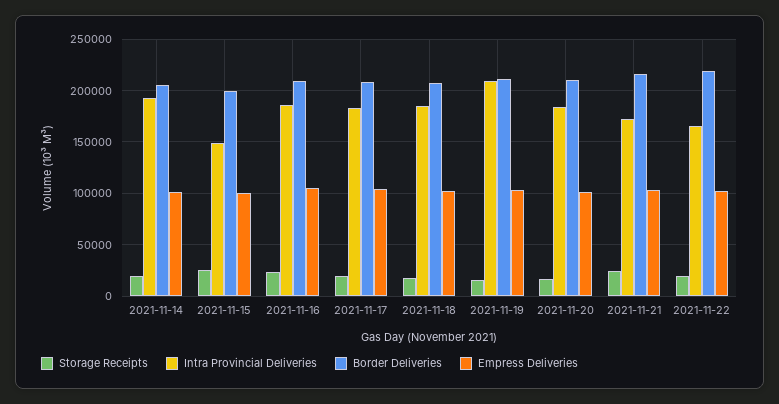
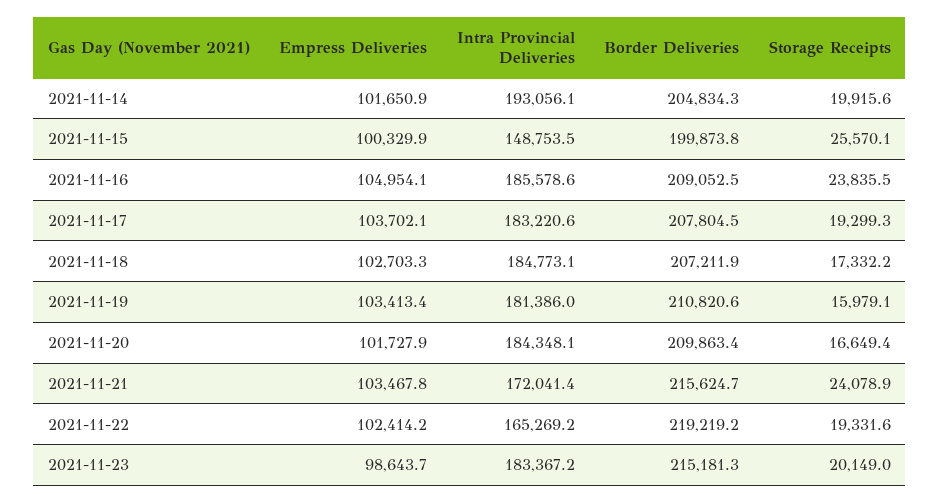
Intra Provincial Deliveries, 2021-11-19: 210000 -> 181386
Empress Deliveries, 2021-11-23: none -> 98643.7
Intra Provincial Deliveries, 2021-11-23: none -> 183367.2
Border Deliveries, 2021-11-23: none -> 215181.3
Storage Receipts, 2021-11-23: none -> 20149

